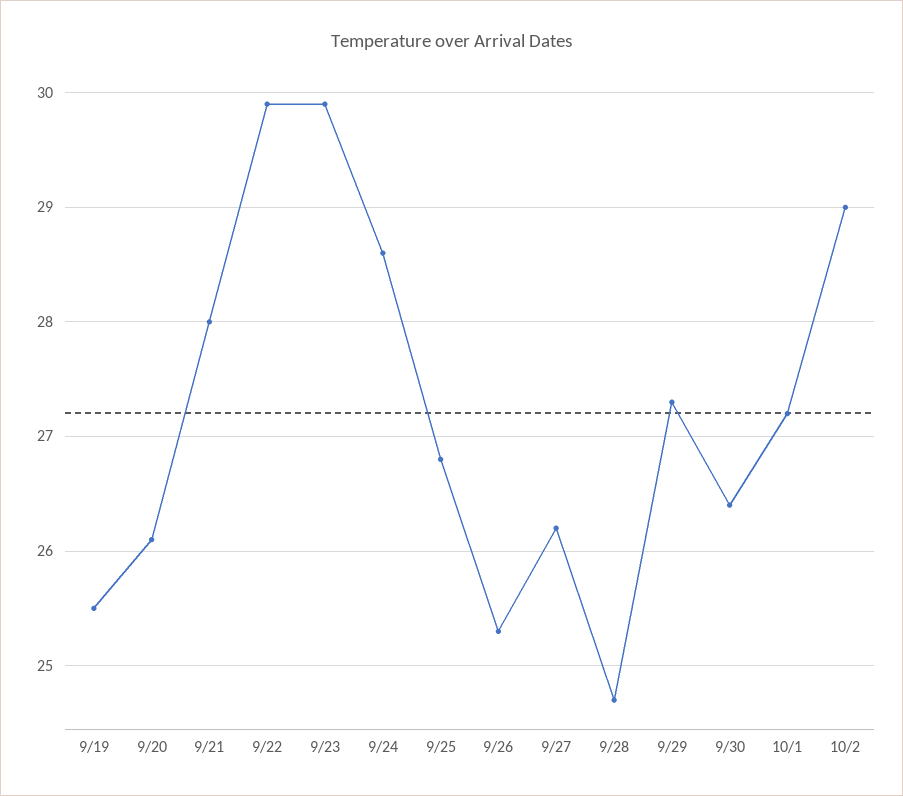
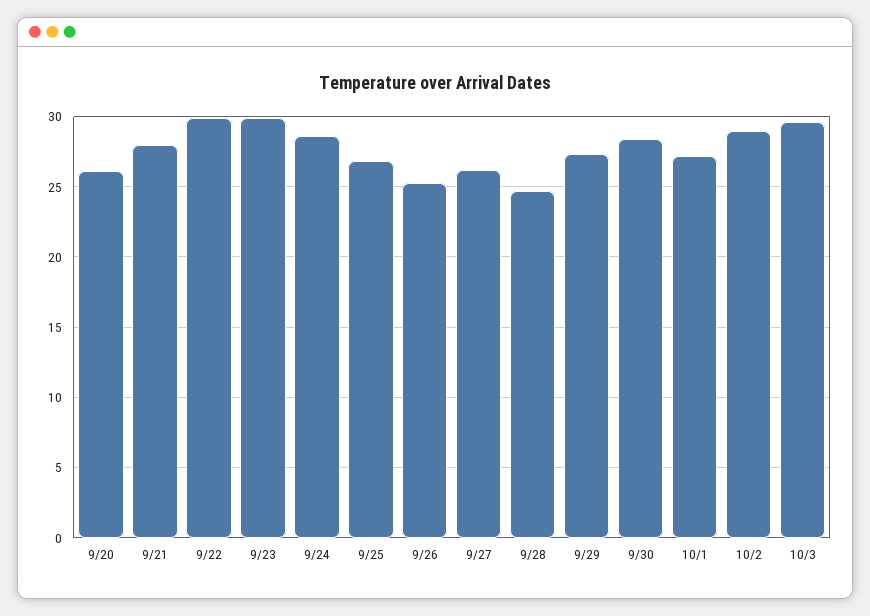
9/19: 25.5 -> none
9/30: 26.4 -> 28.5
10/3: none -> 29.5

